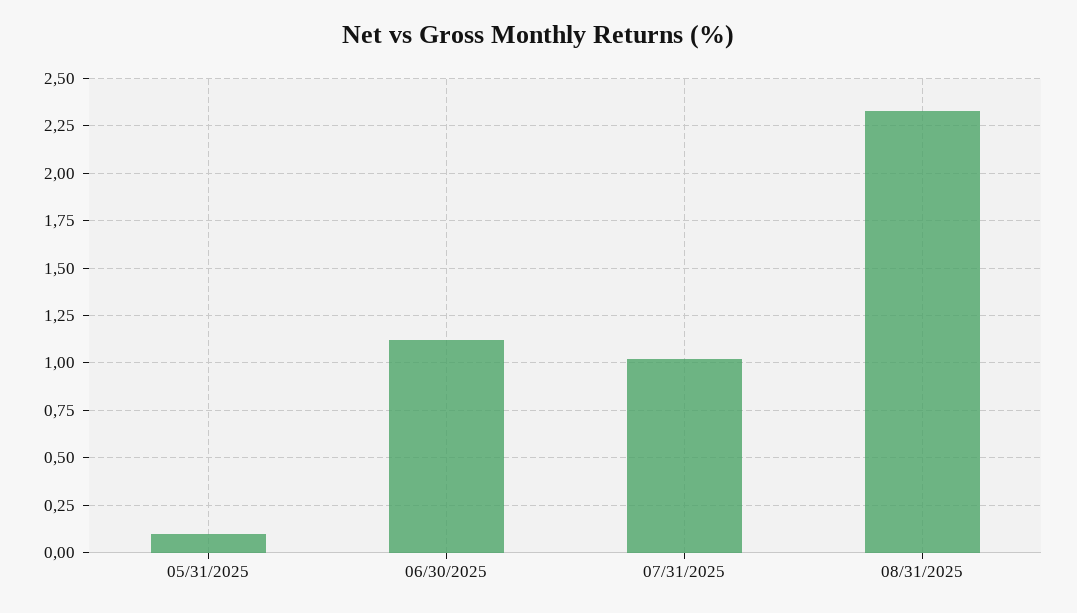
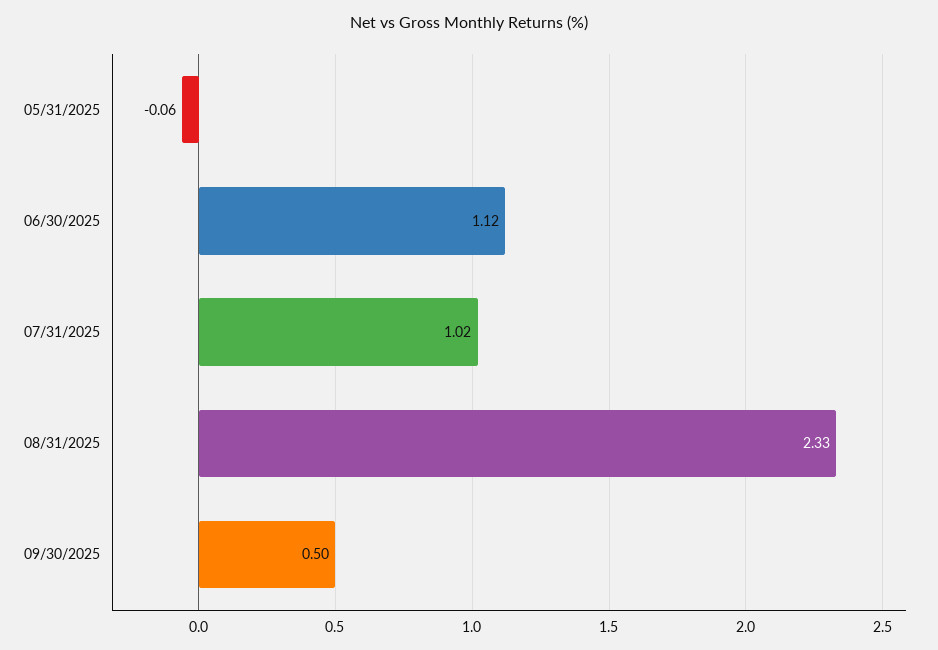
05/31/2025: 0.1 -> -0.06
09/30/2025: none -> 0.5

